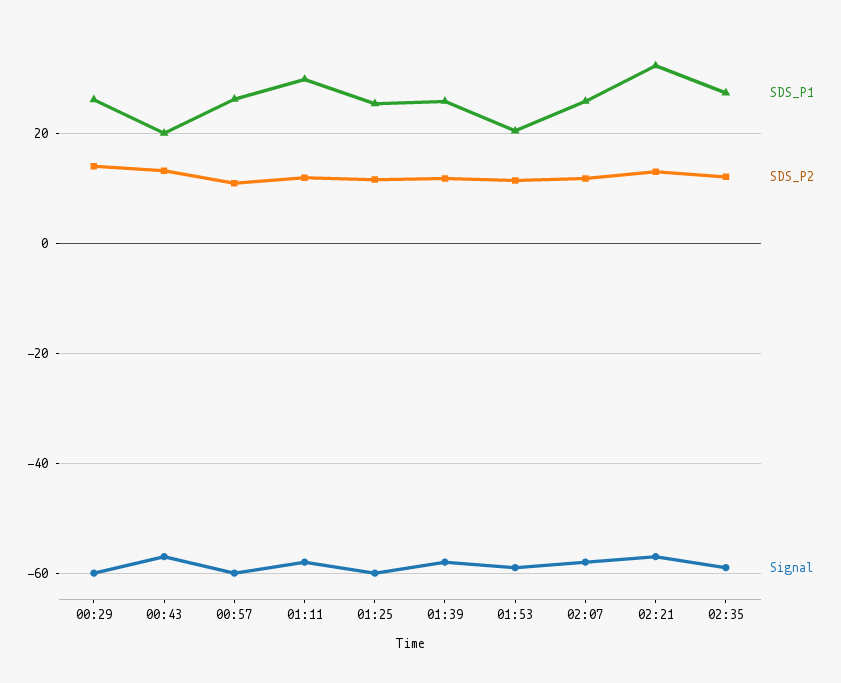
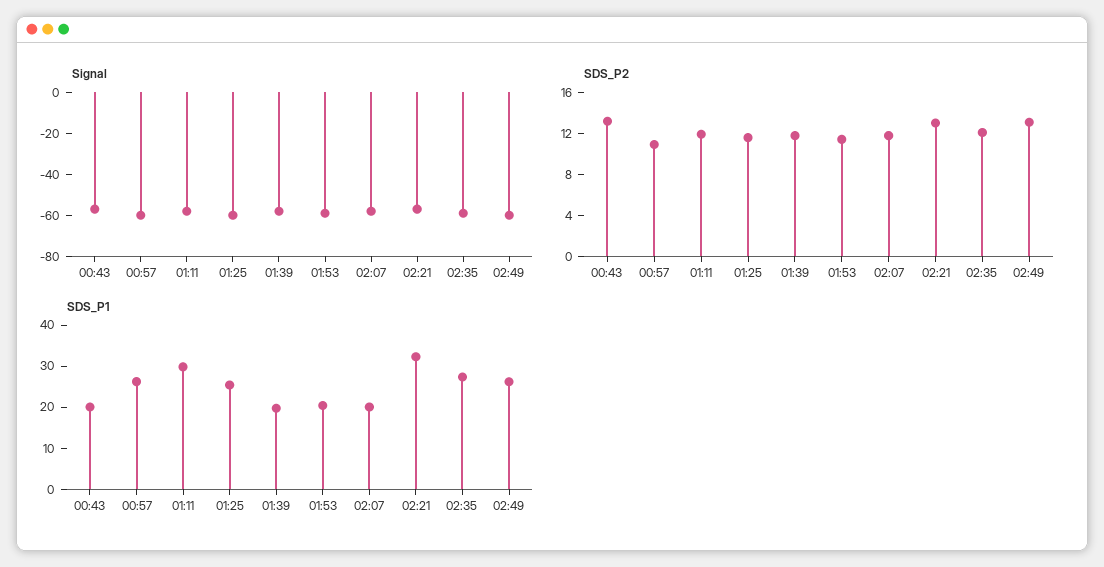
SDS_P1, 00:29: 26 -> none
SDS_P2, 00:29: 14 -> none
Signal, 00:29: -60 -> none
SDS_P1, 01:39: 26 -> 20
SDS_P1, 02:07: 26 -> 20
Signal, 02:49: none -> -60
SDS_P2, 02:49: none -> 13
SDS_P1, 02:49: none -> 26

